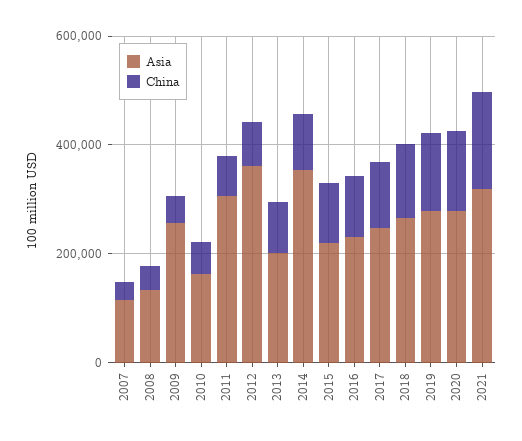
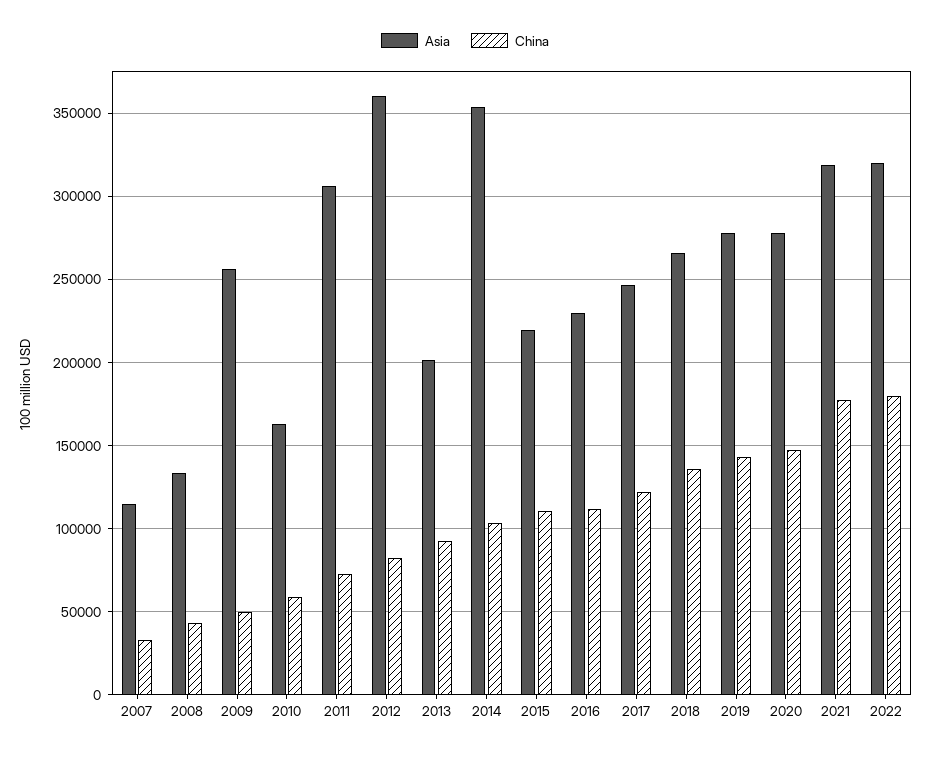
Asia, 2022: none -> 320000
China, 2022: none -> 180000

